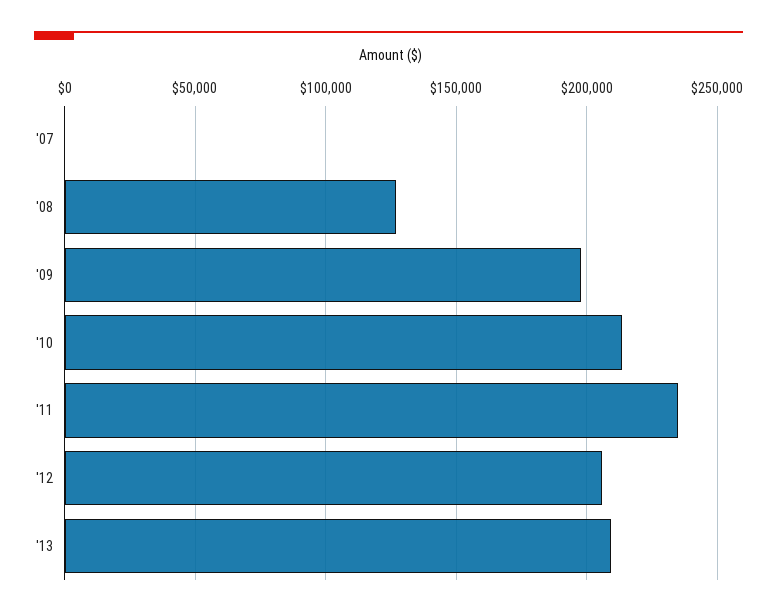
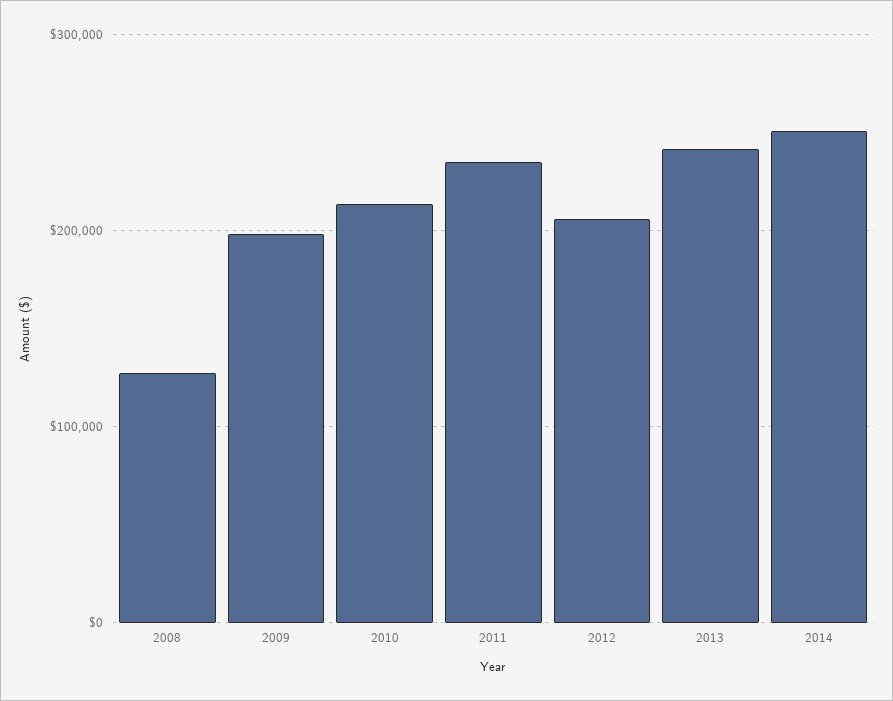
'07: 0 -> none
'13: 210000 -> 240000
2014: none -> 250000

